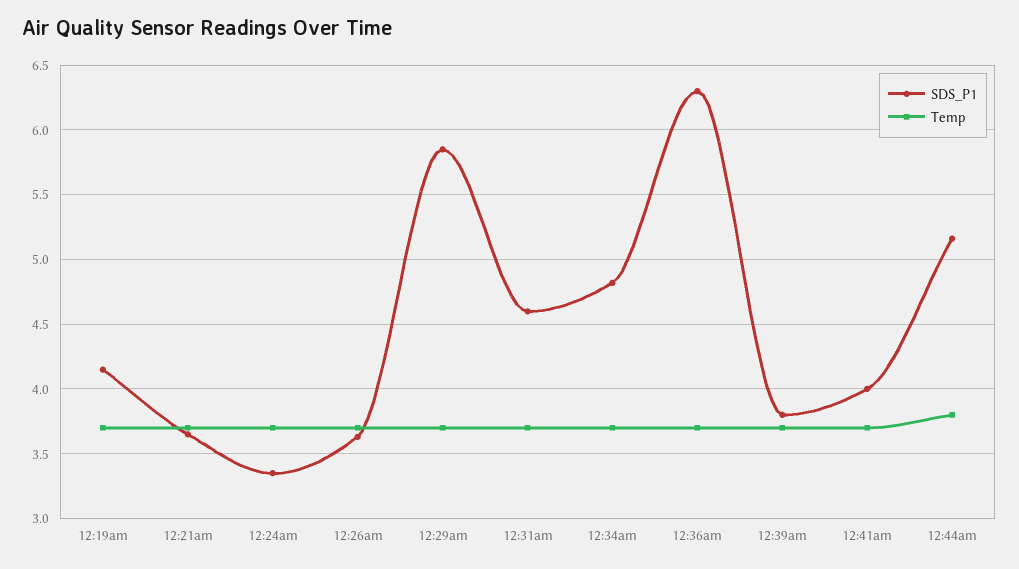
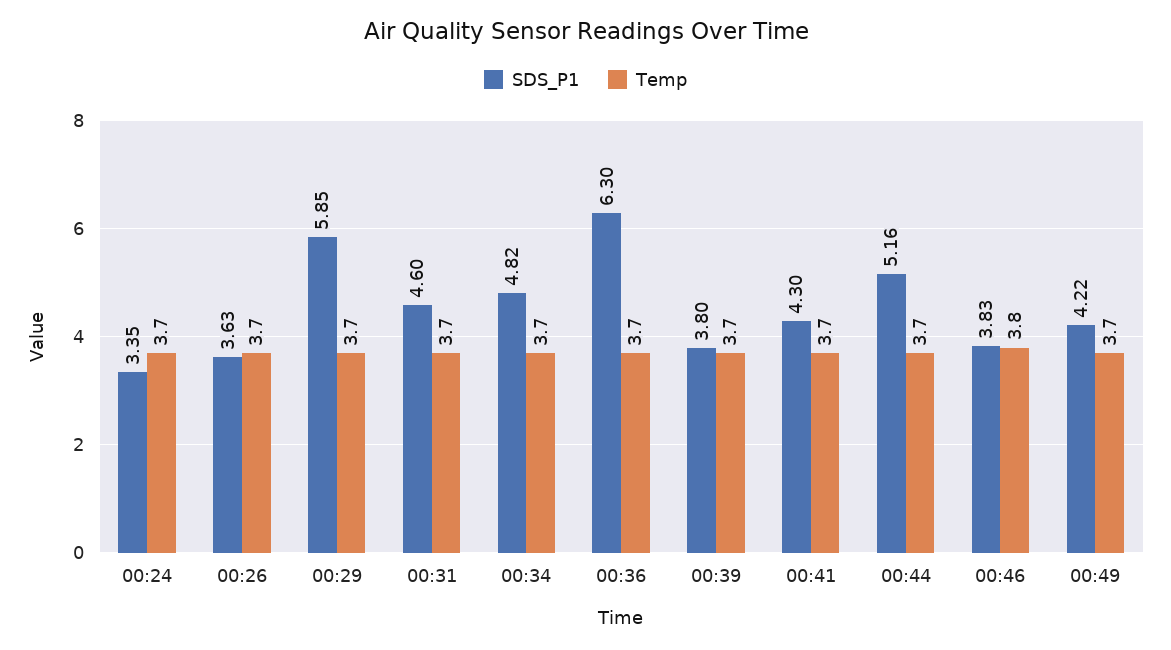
SDS_P1, 12:19am: 4.15 -> none
Temp, 12:19am: 3.7 -> none
SDS_P1, 12:21am: 3.65 -> none
Temp, 12:21am: 3.7 -> none
SDS_P1, 12:41am: 4 -> 4.3
Temp, 12:44am: 3.8 -> 3.7
SDS_P1, 00:46: none -> 3.83
Temp, 00:46: none -> 3.8
SDS_P1, 00:49: none -> 4.22
Temp, 00:49: none -> 3.7

